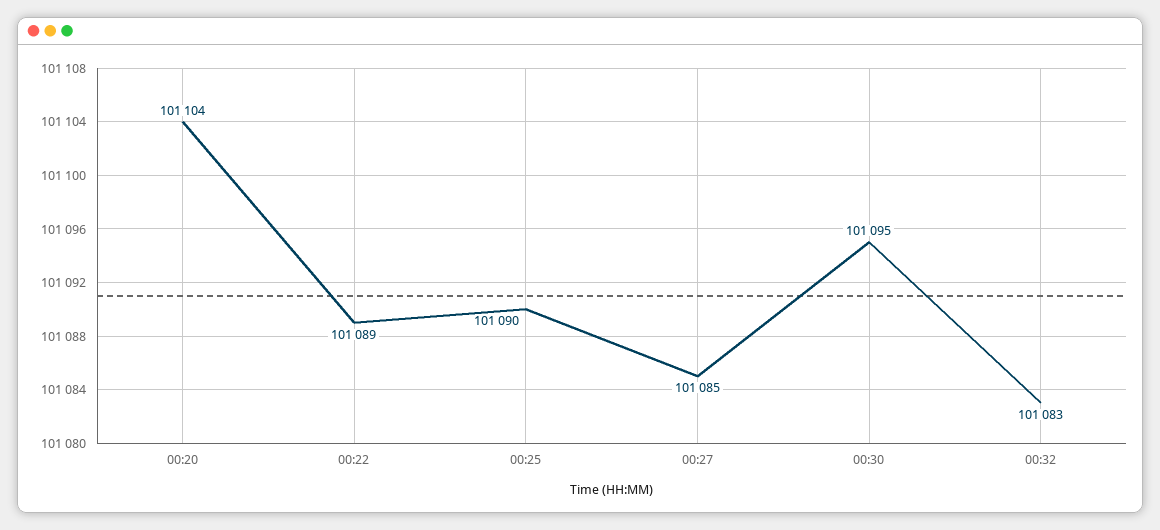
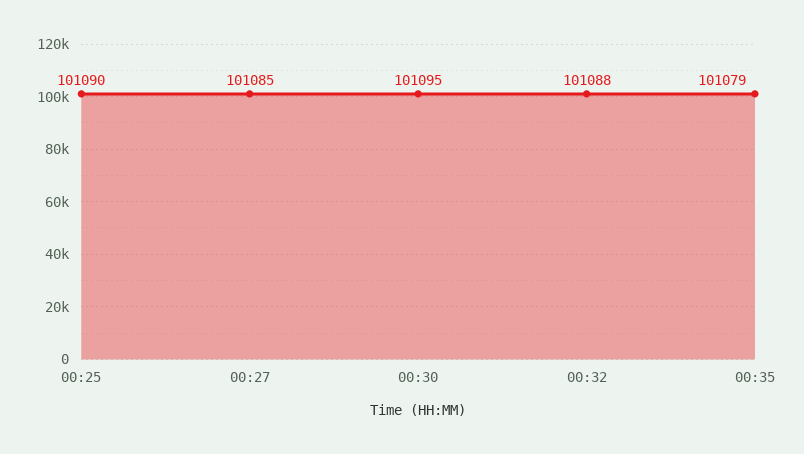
00:20: 101104 -> none
00:22: 101089 -> none
00:32: 101083 -> 101088
00:35: none -> 101079

